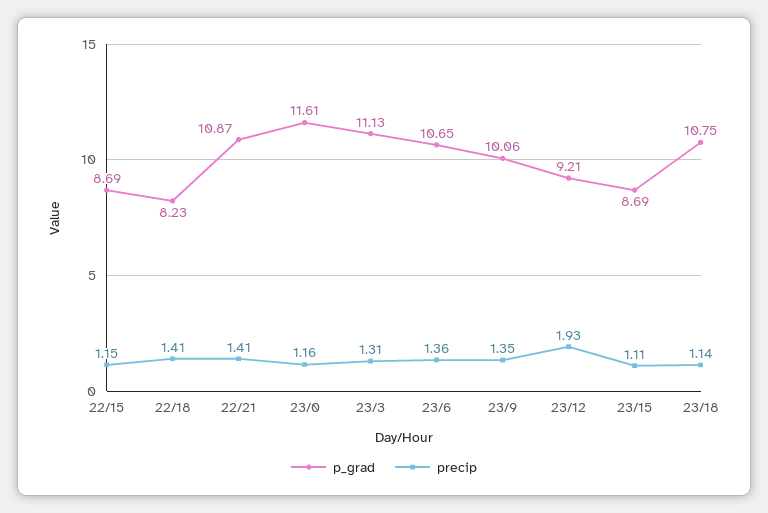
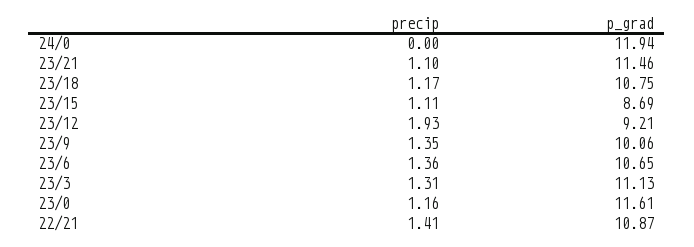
p_grad, 22/15: 8.69 -> none
precip, 22/15: 1.15 -> none
p_grad, 22/18: 8.23 -> none
precip, 22/18: 1.41 -> none
precip, 23/18: 1.14 -> 1.17
precip, 24/0: none -> 0
p_grad, 24/0: none -> 11.94
precip, 23/21: none -> 1.1
p_grad, 23/21: none -> 11.46

